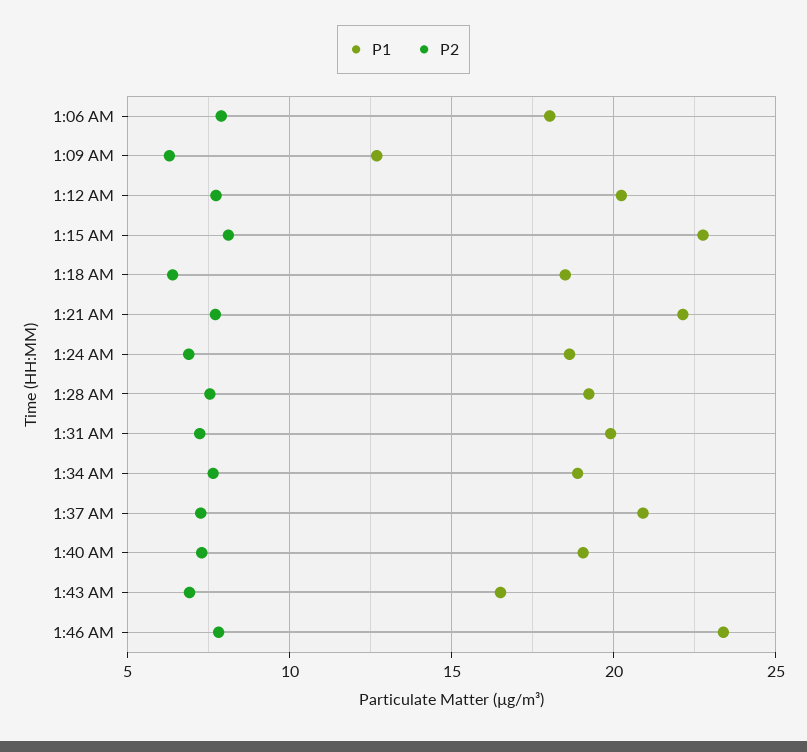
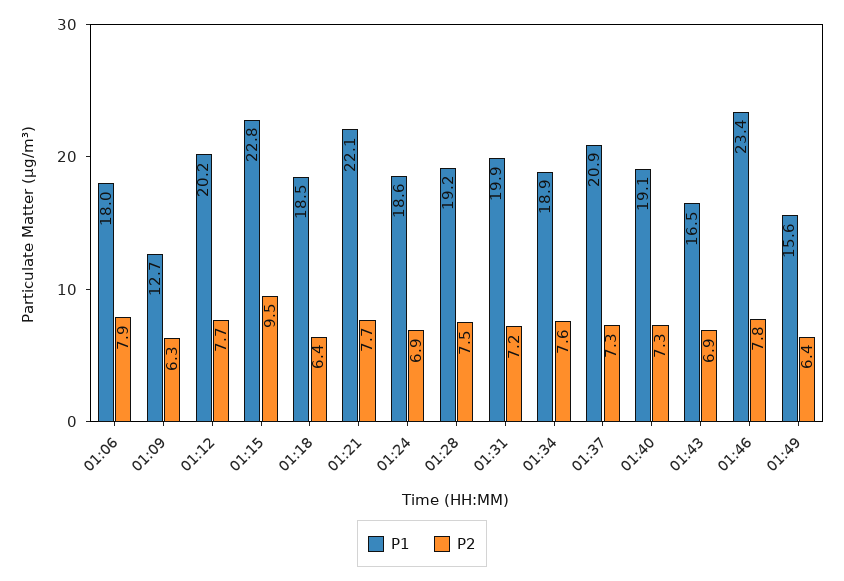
P2, 1:15 AM: 8 -> 9.5
P1, 01:49: none -> 15.6
P2, 01:49: none -> 6.4

